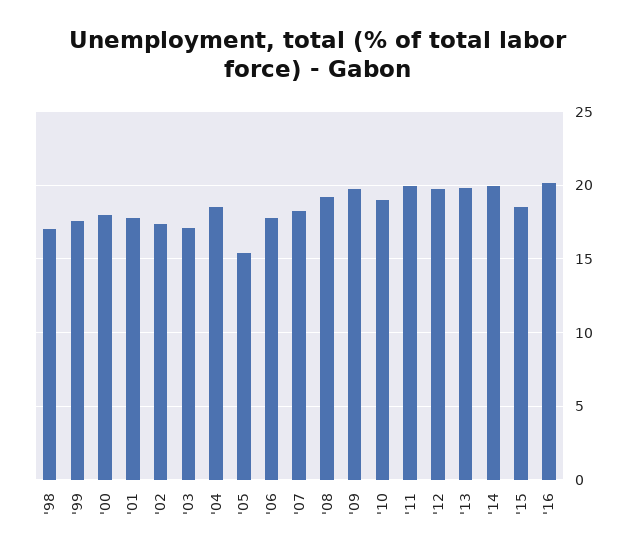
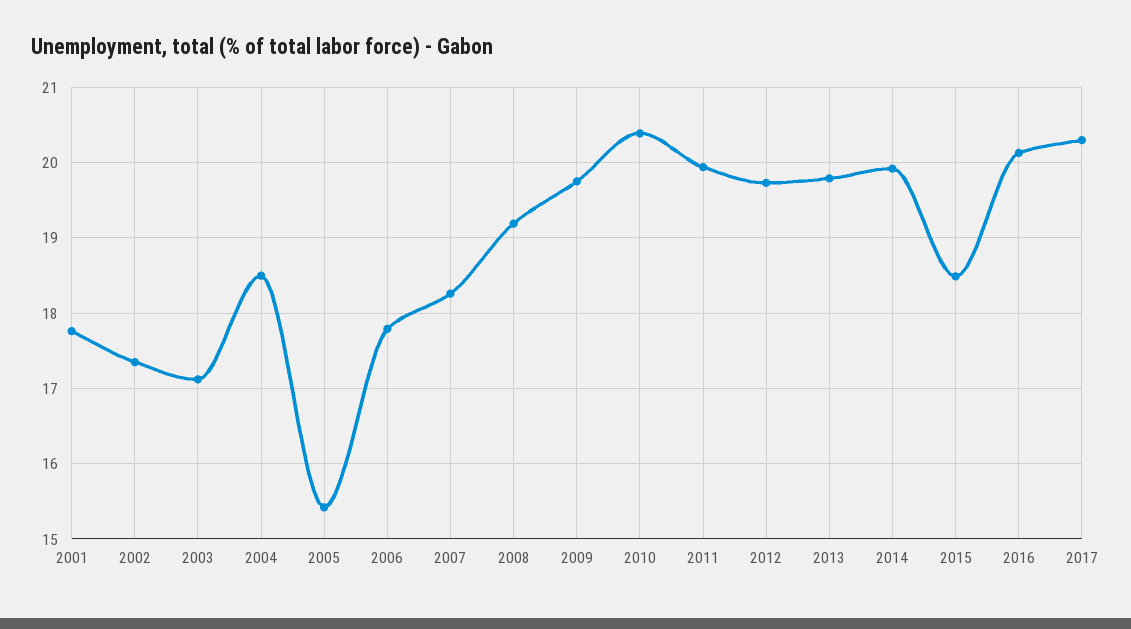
'98: 17 -> none
'99: 17.5 -> none
'00: 18 -> none
'10: 19 -> 20.4
2017: none -> 20.3

